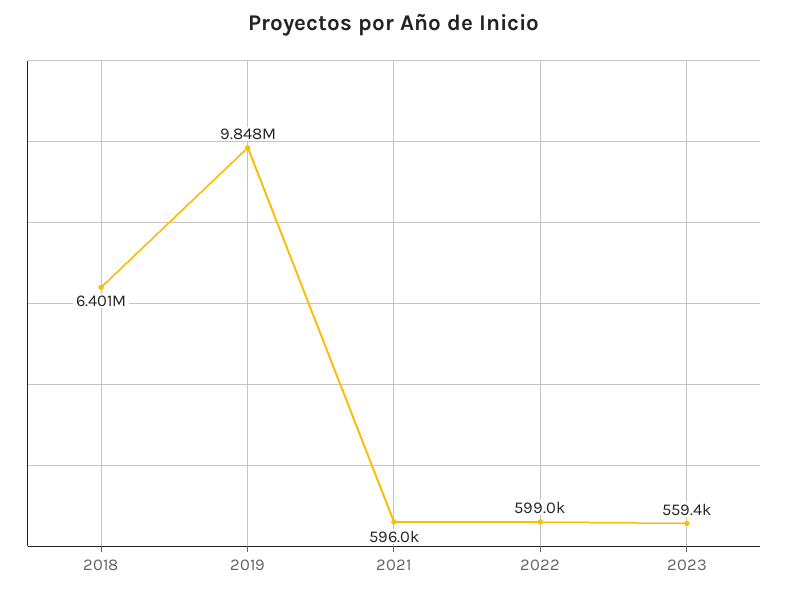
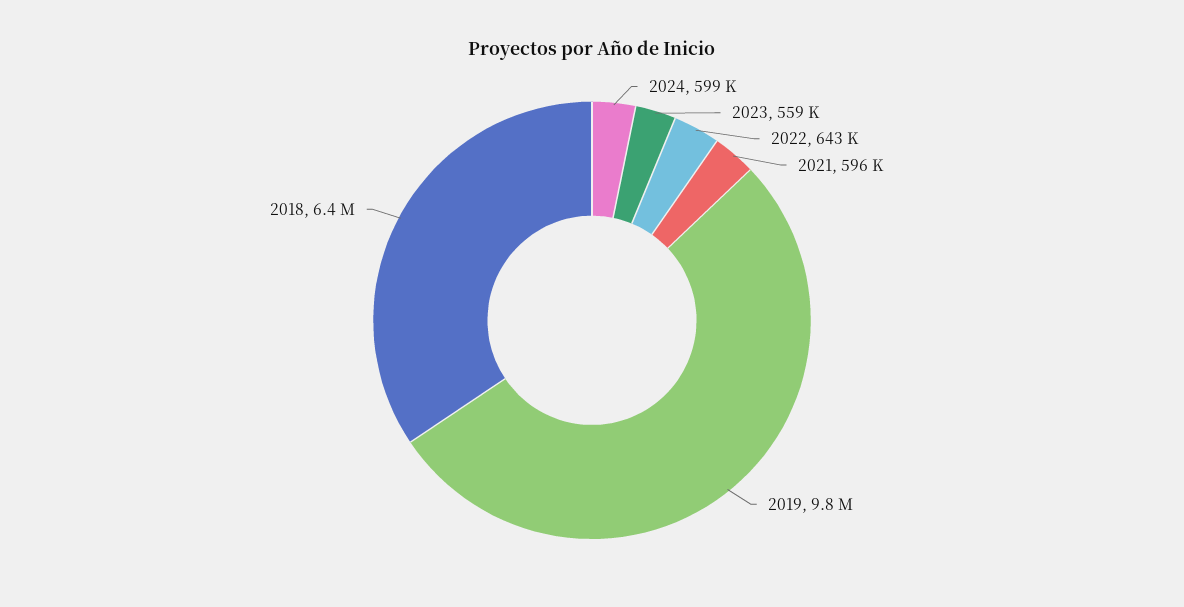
2022: 599000 -> 643000
2024: none -> 599000

